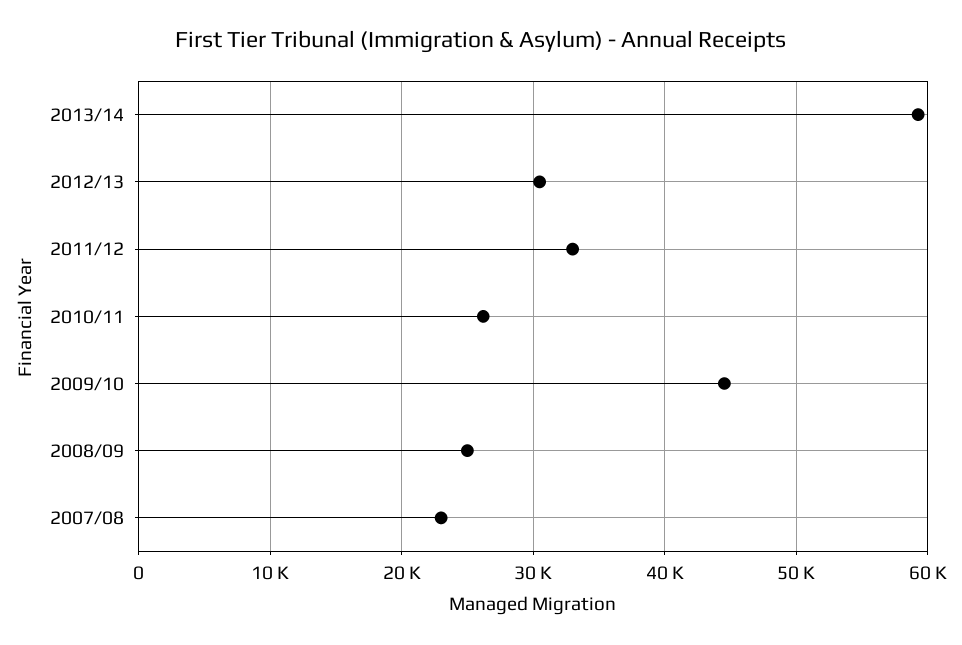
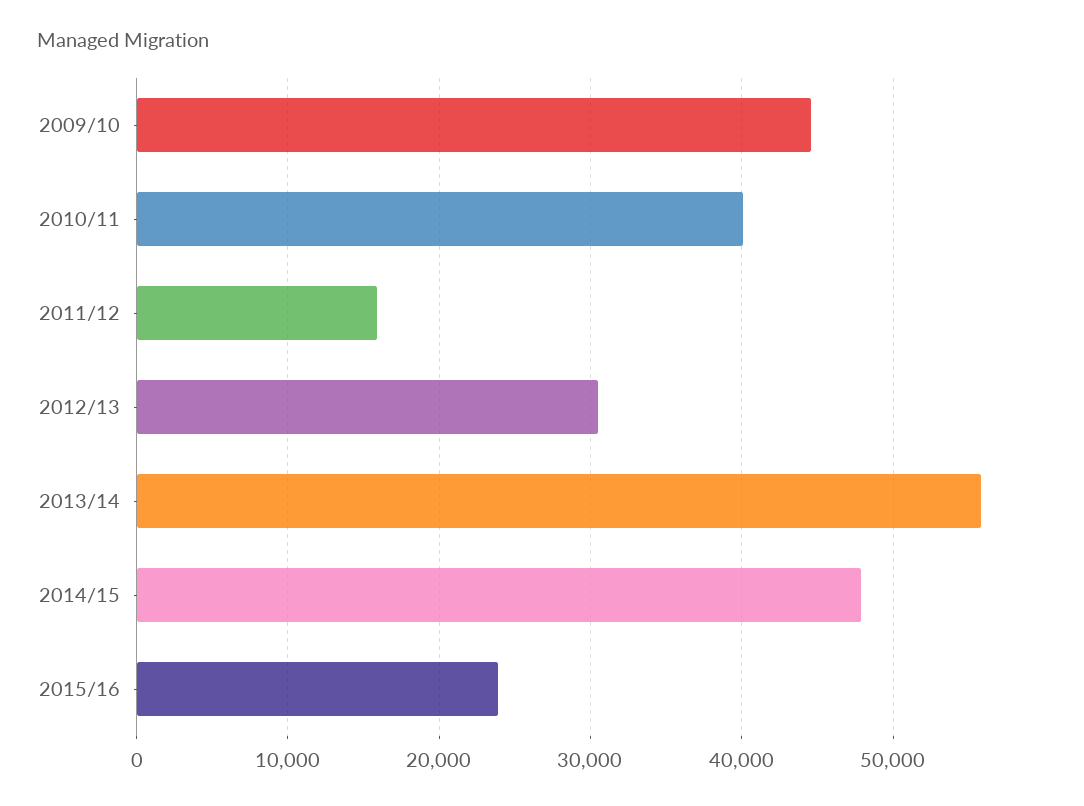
2013/14: 59000 -> 56000
2011/12: 33000 -> 16000
2010/11: 26000 -> 40000
2008/09: 25000 -> none
2007/08: 23000 -> none
2014/15: none -> 48000
2015/16: none -> 24000

